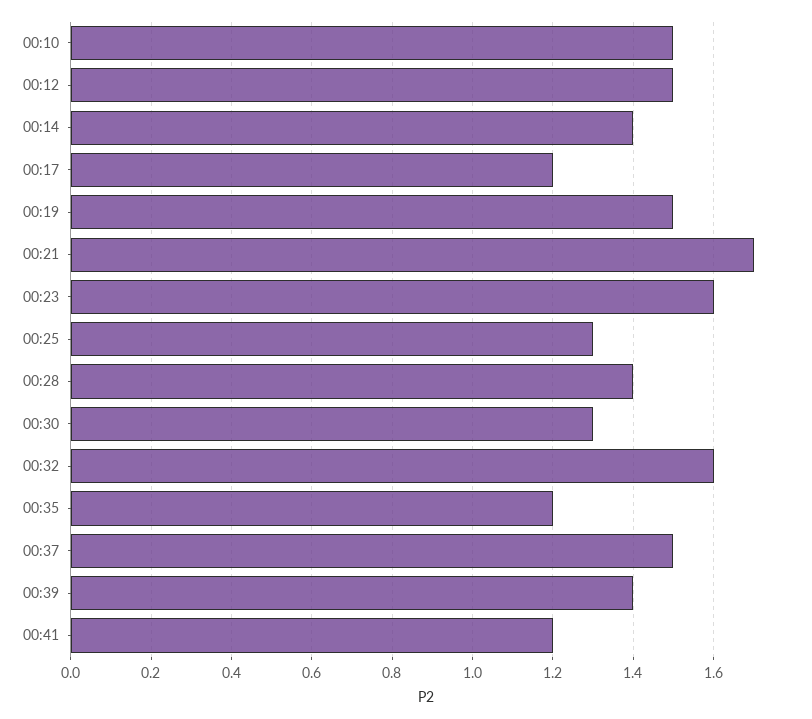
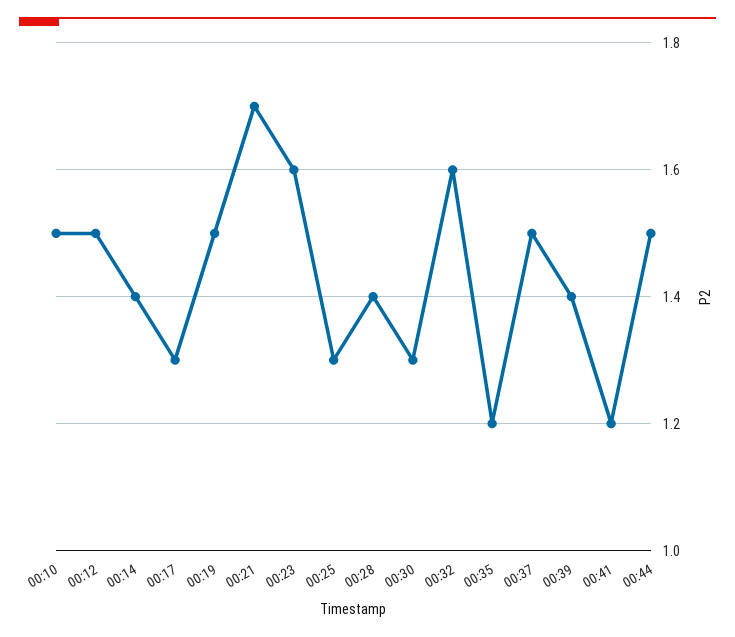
00:17: 1.2 -> 1.3
00:44: none -> 1.5

